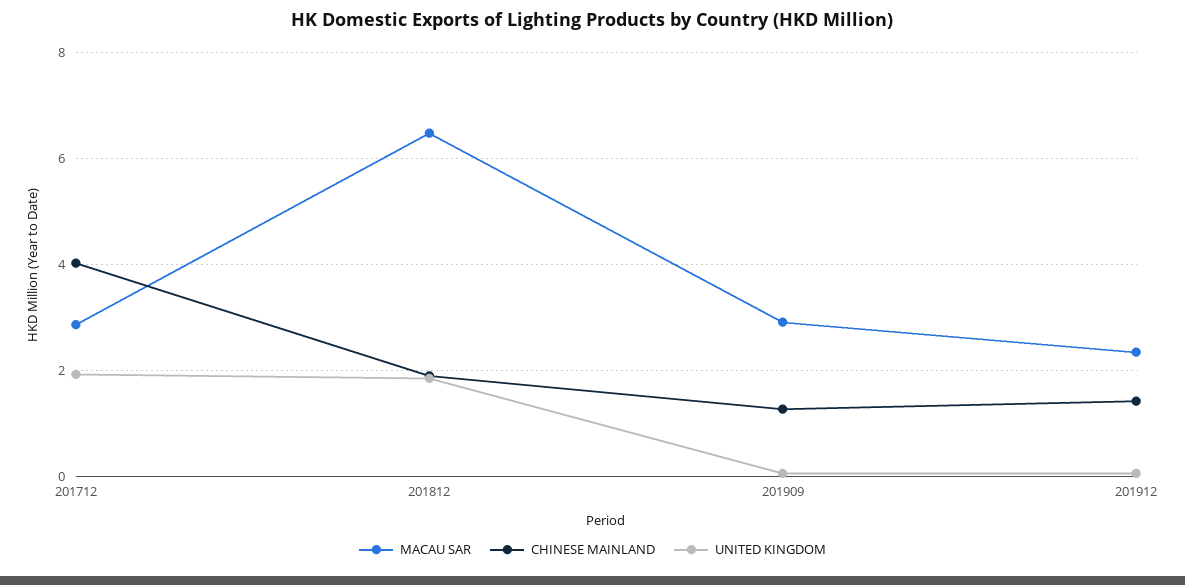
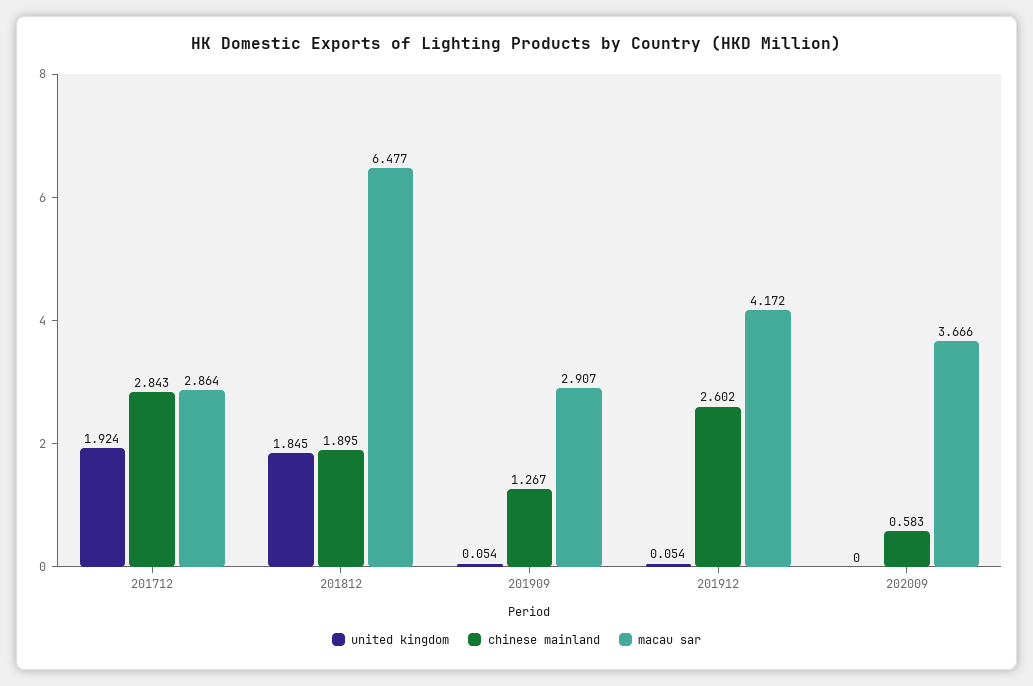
CHINESE MAINLAND, 201712: 4 -> 2.843
MACAU SAR, 201912: 2.4 -> 4.172
CHINESE MAINLAND, 201912: 1.4 -> 2.602
UNITED KINGDOM, 202009: none -> 0
CHINESE MAINLAND, 202009: none -> 0.583
MACAU SAR, 202009: none -> 3.666

